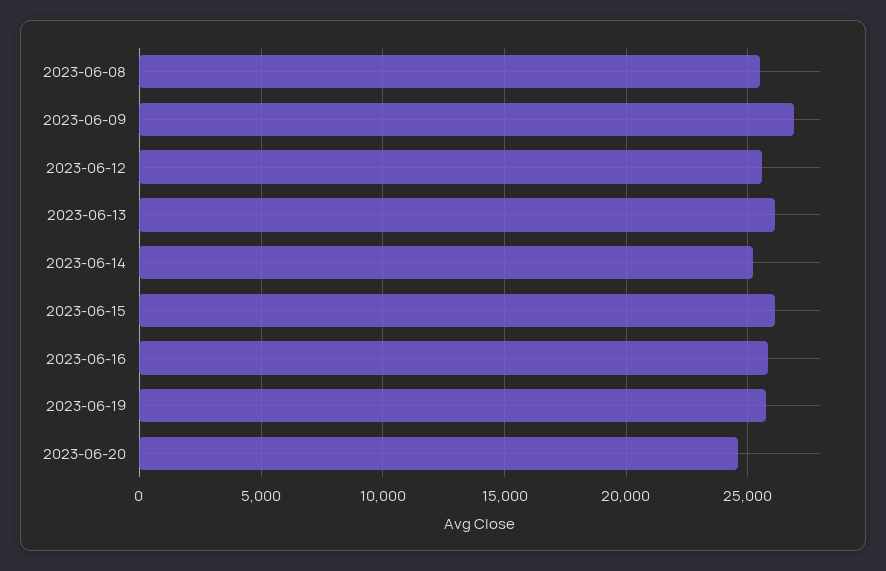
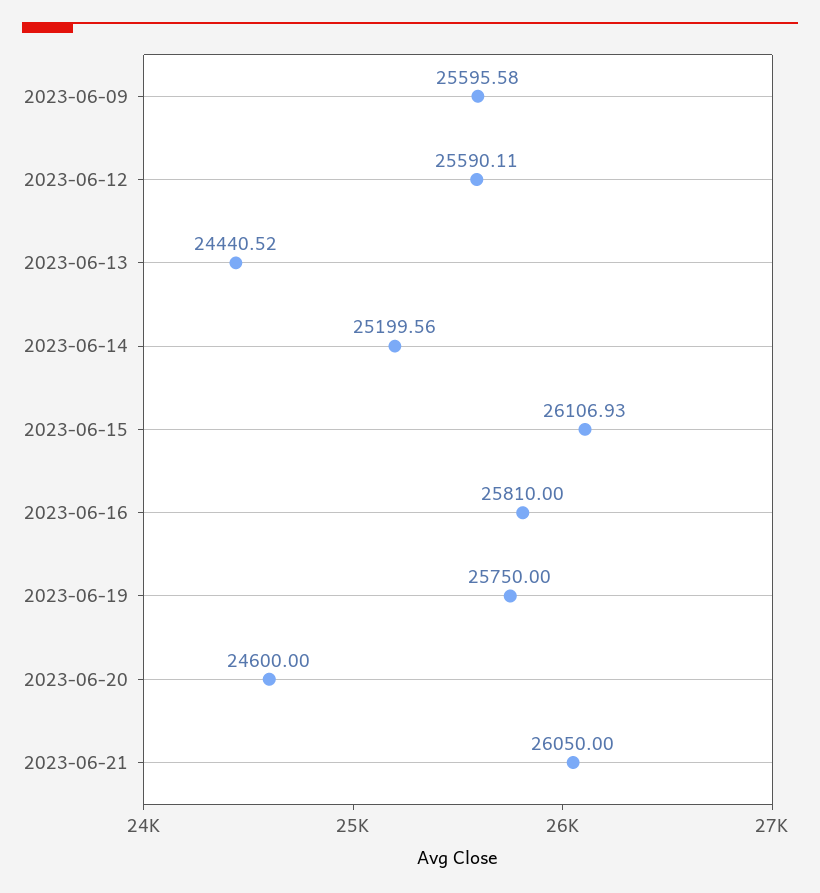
2023-06-08: 25500 -> none
2023-06-09: 27000 -> 25595.58
2023-06-13: 26000 -> 24440.52
2023-06-21: none -> 26050

